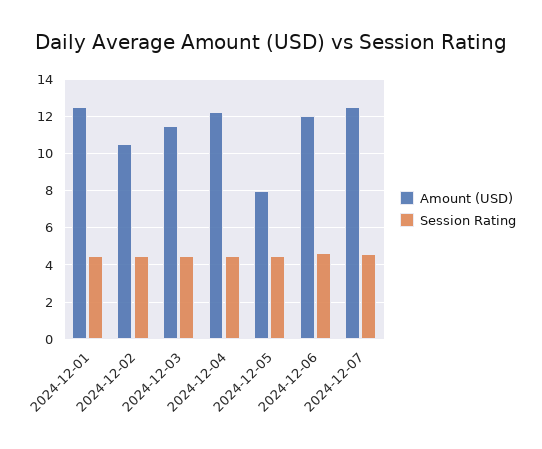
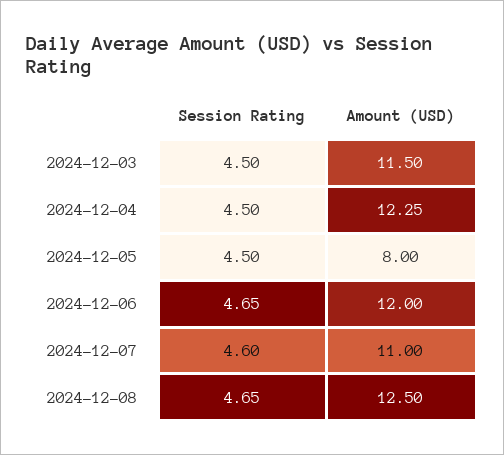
Amount (USD), 2024-12-01: 12.5 -> none
Session Rating, 2024-12-01: 4.5 -> none
Amount (USD), 2024-12-02: 10.5 -> none
Session Rating, 2024-12-02: 4.5 -> none
Amount (USD), 2024-12-07: 12.5 -> 11
Session Rating, 2024-12-08: none -> 4.65
Amount (USD), 2024-12-08: none -> 12.5

